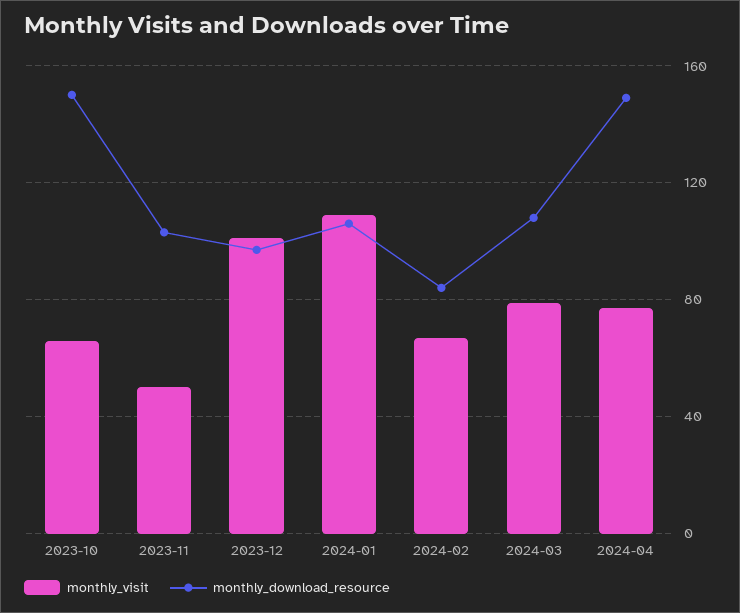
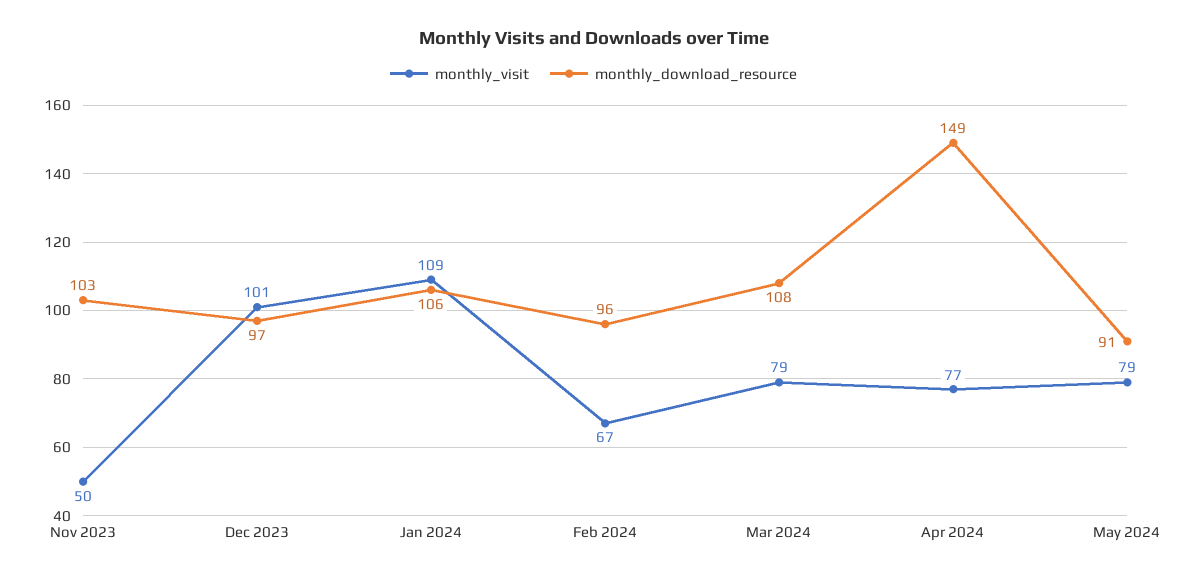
monthly_visit, 2023-10: 65 -> none
monthly_download_resource, 2023-10: 150 -> none
monthly_download_resource, 2024-02: 85 -> 96
monthly_visit, May 2024: none -> 79
monthly_download_resource, May 2024: none -> 91

